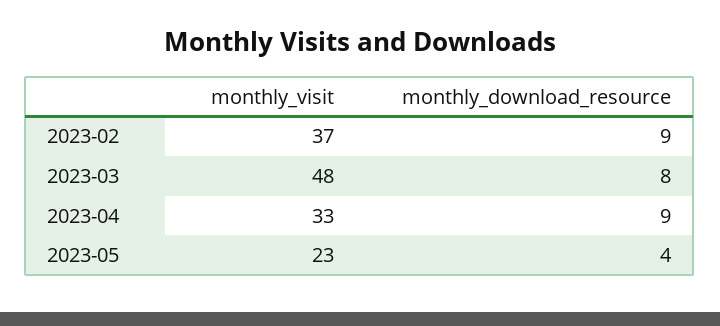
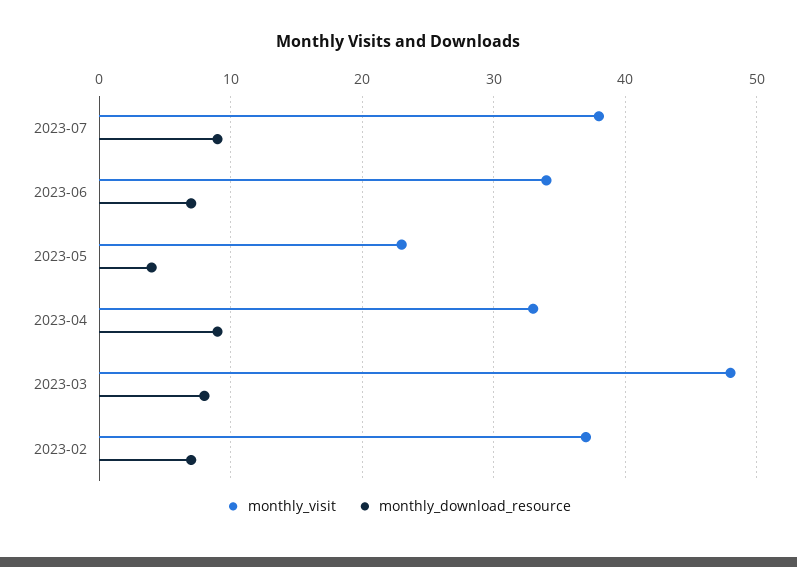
monthly_download_resource, 2023-02: 9 -> 7
monthly_visit, 2023-07: none -> 38
monthly_download_resource, 2023-07: none -> 9
monthly_visit, 2023-06: none -> 34
monthly_download_resource, 2023-06: none -> 7

